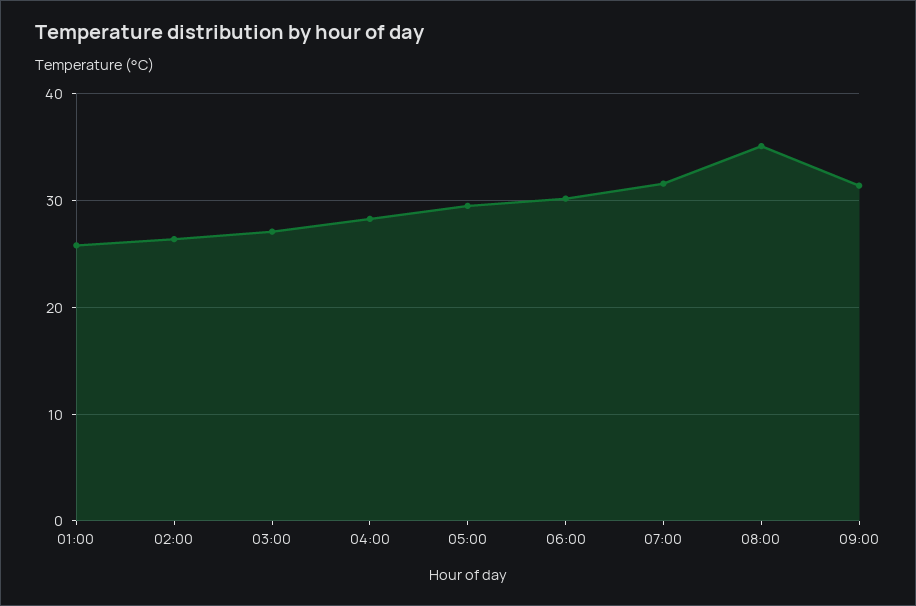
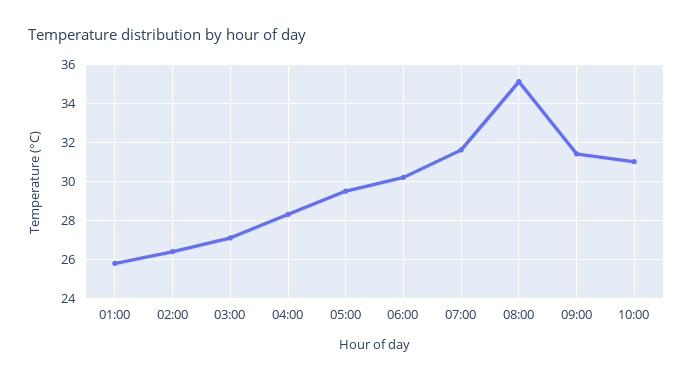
10:00: none -> 31

